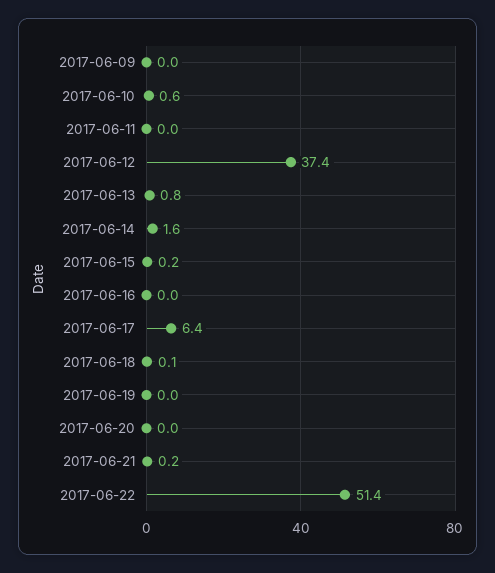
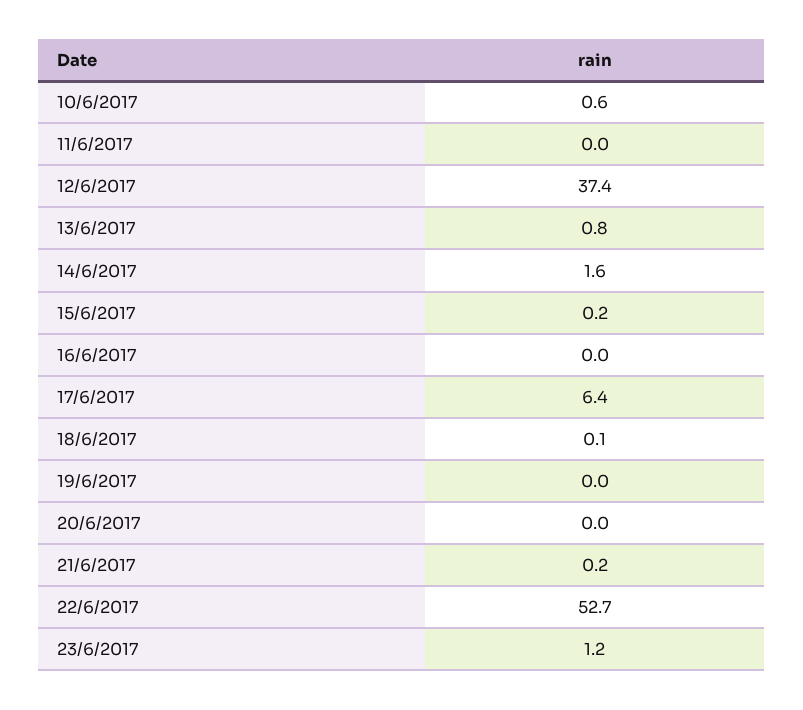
2017-06-09: 0 -> none
2017-06-22: 51.4 -> 52.7
23/6/2017: none -> 1.2

